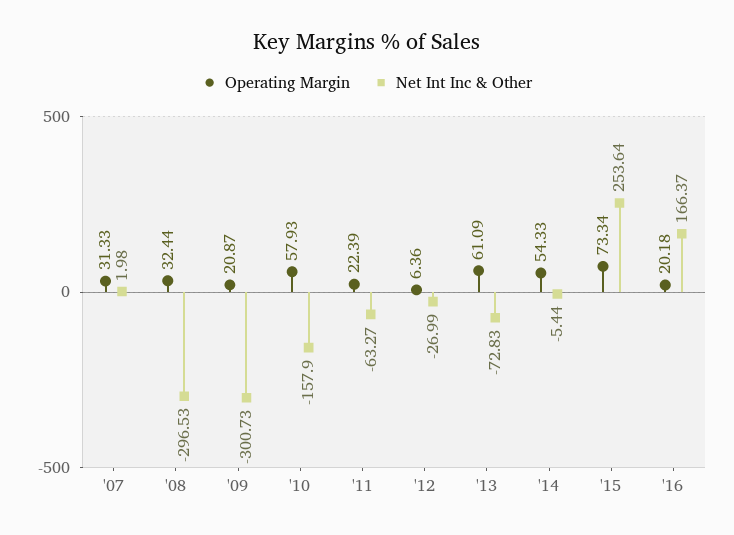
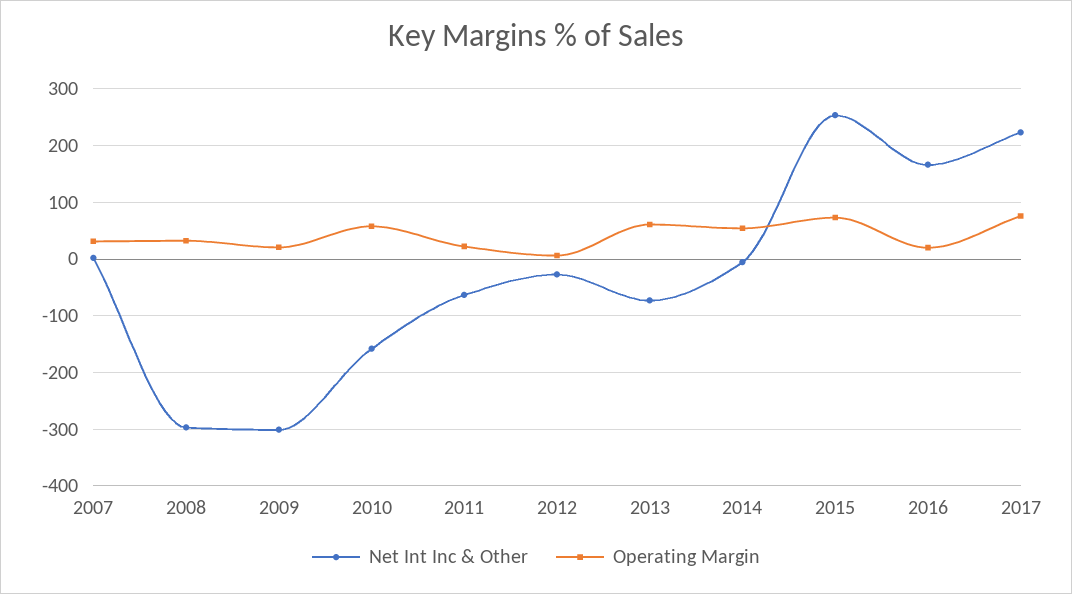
Net Int Inc & Other, 2017: none -> 220
Operating Margin, 2017: none -> 80

